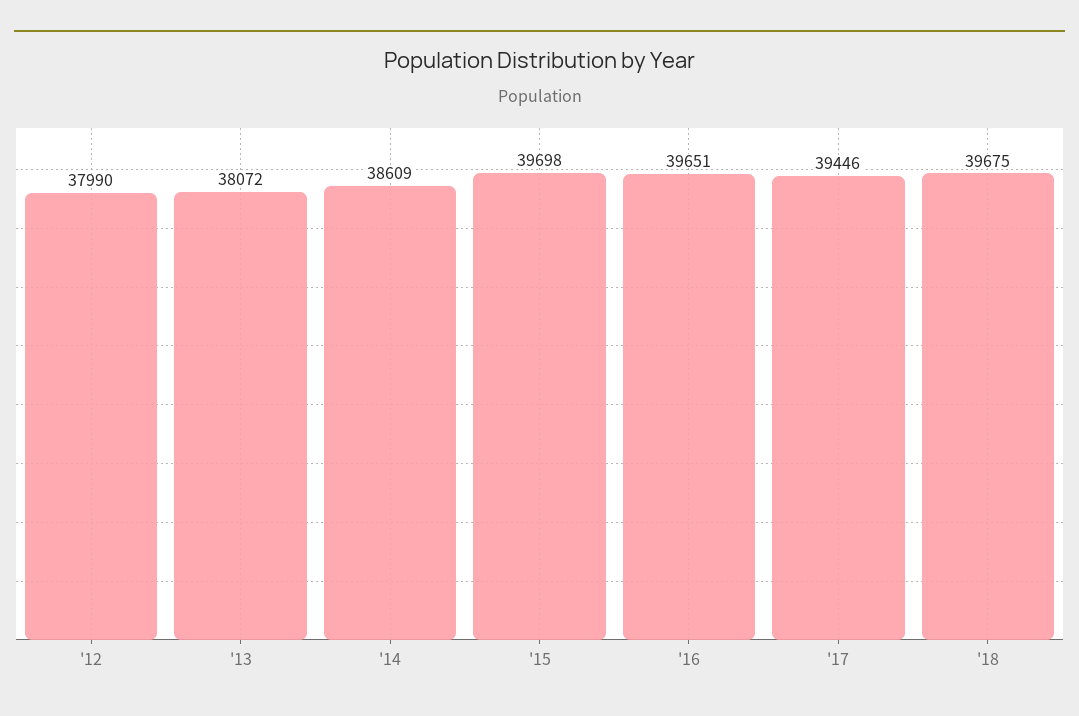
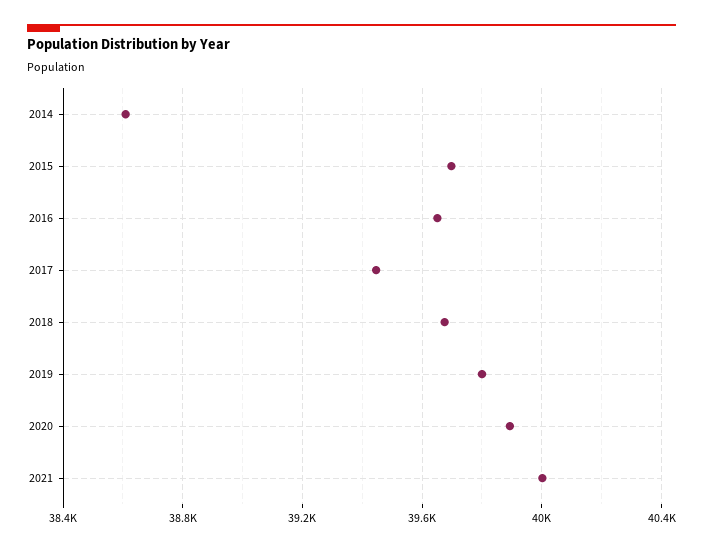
'12: 37990 -> none
'13: 38072 -> none
2019: none -> 39800
2020: none -> 39900
2021: none -> 40000

